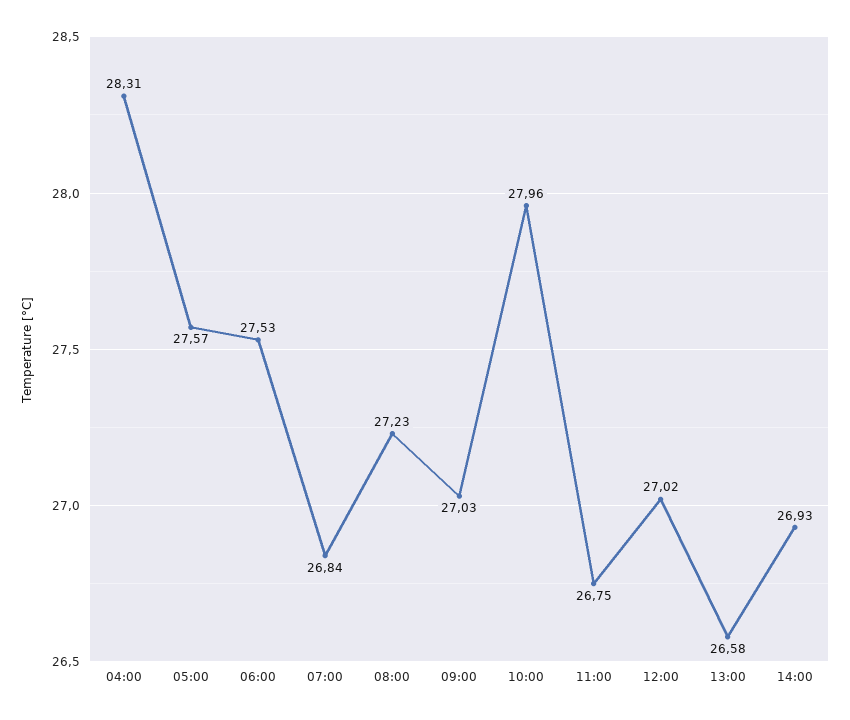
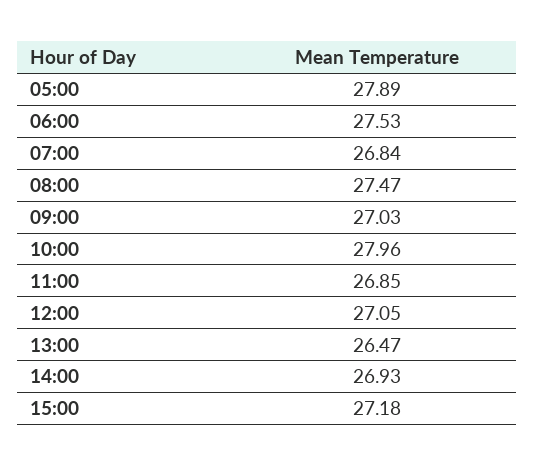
04:00: 28.31 -> none
05:00: 27.57 -> 27.89
08:00: 27.23 -> 27.47
11:00: 26.75 -> 26.85
12:00: 27.02 -> 27.05
13:00: 26.58 -> 26.47
15:00: none -> 27.18

